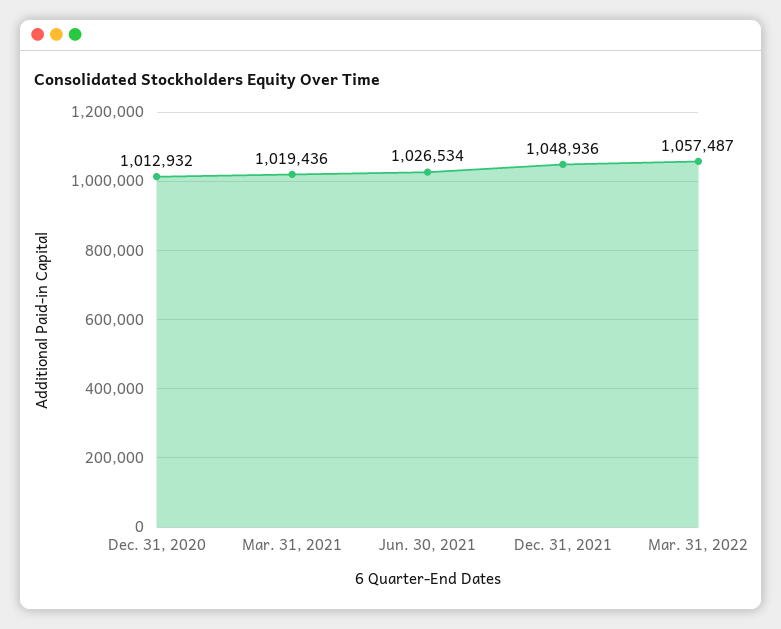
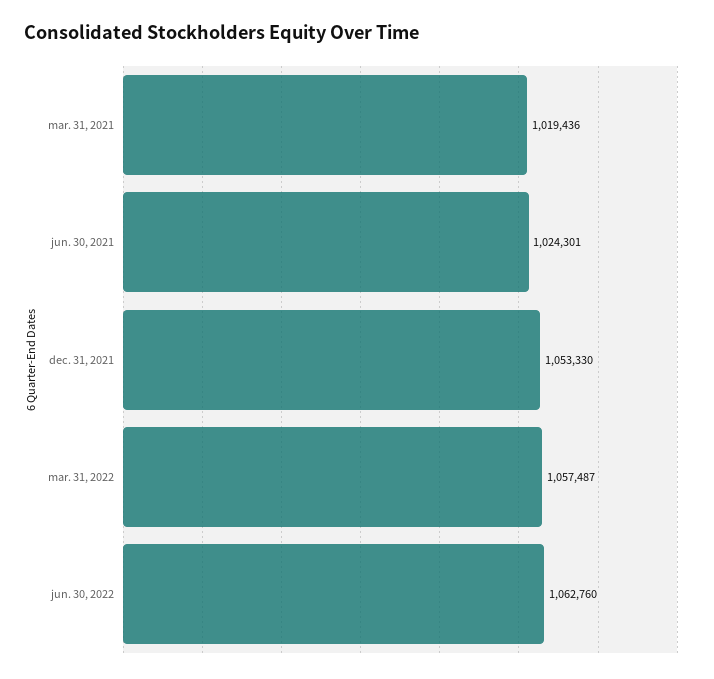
Dec. 31, 2020: 1012932 -> none
Jun. 30, 2021: 1026534 -> 1024301
Dec. 31, 2021: 1048936 -> 1053330
jun. 30, 2022: none -> 1062760

